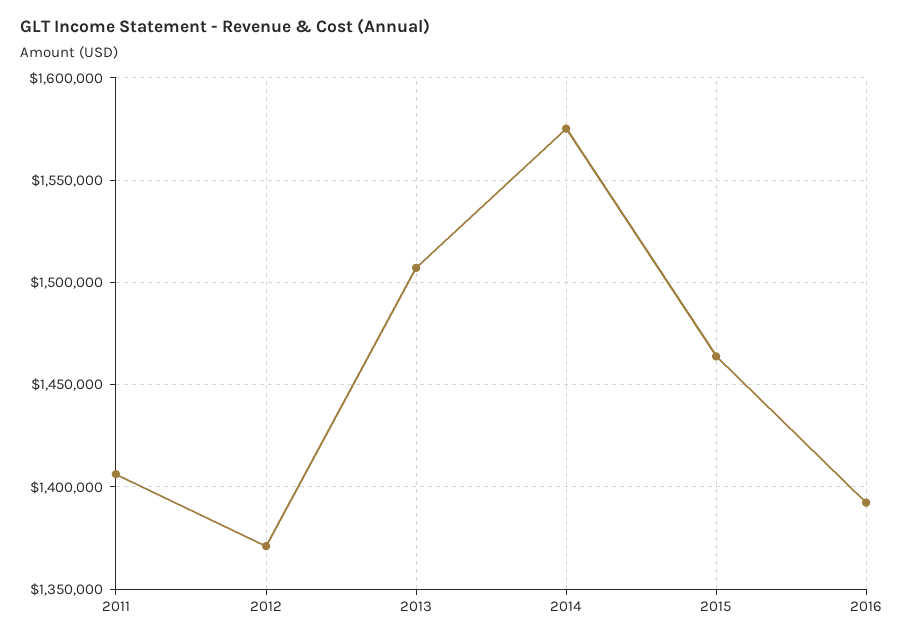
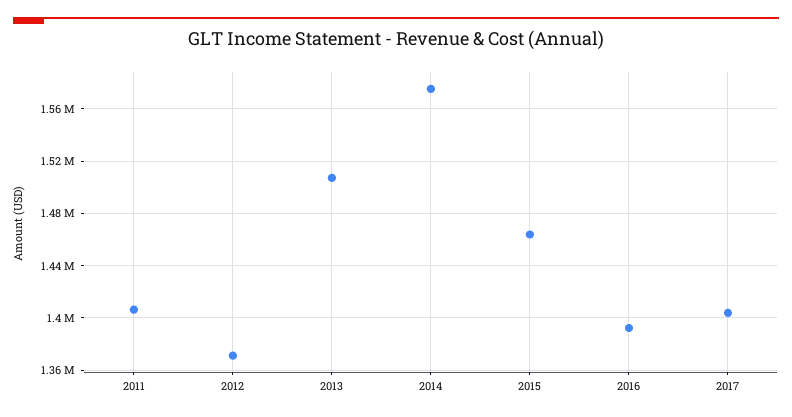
2017: none -> 1405000

